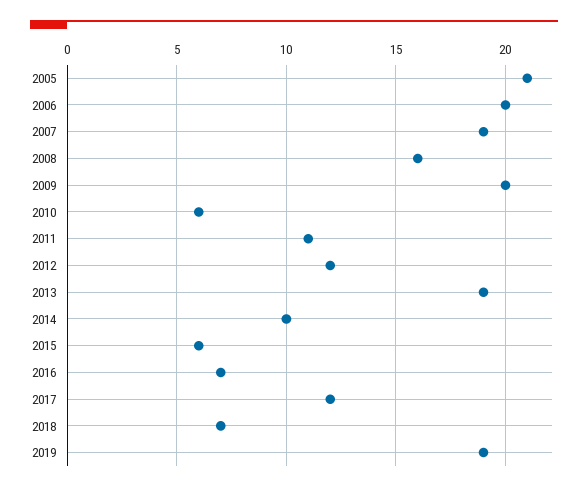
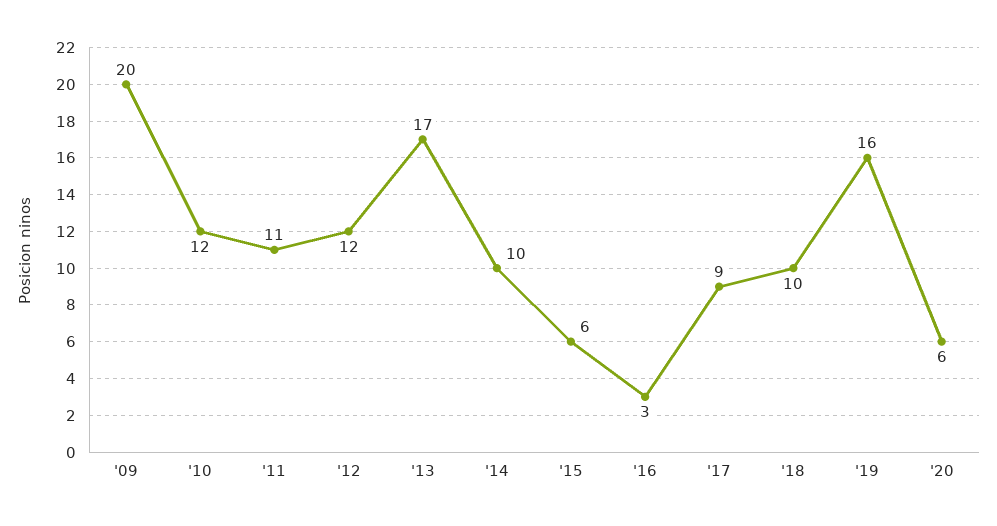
2005: 21 -> none
2006: 20 -> none
2007: 19 -> none
2008: 16 -> none
2010: 6 -> 12
2013: 19 -> 17
2016: 7 -> 3
2017: 12 -> 9
2018: 7 -> 10
2019: 19 -> 16
'20: none -> 6

